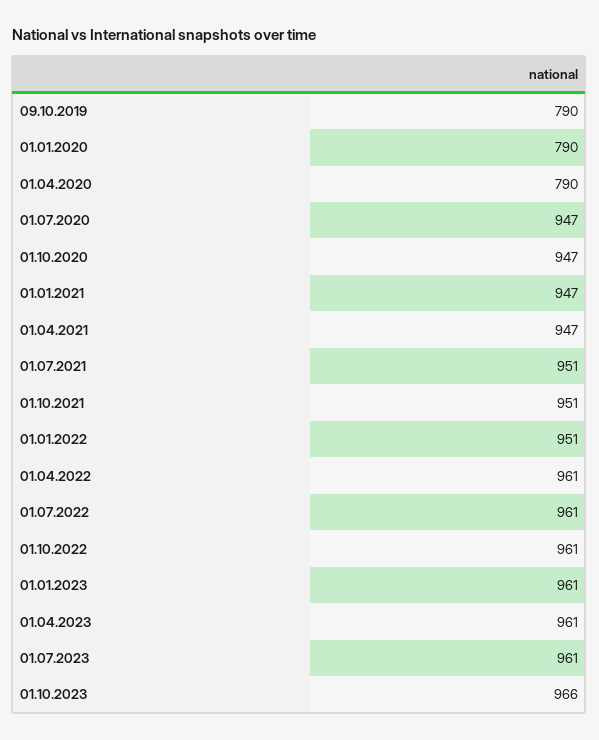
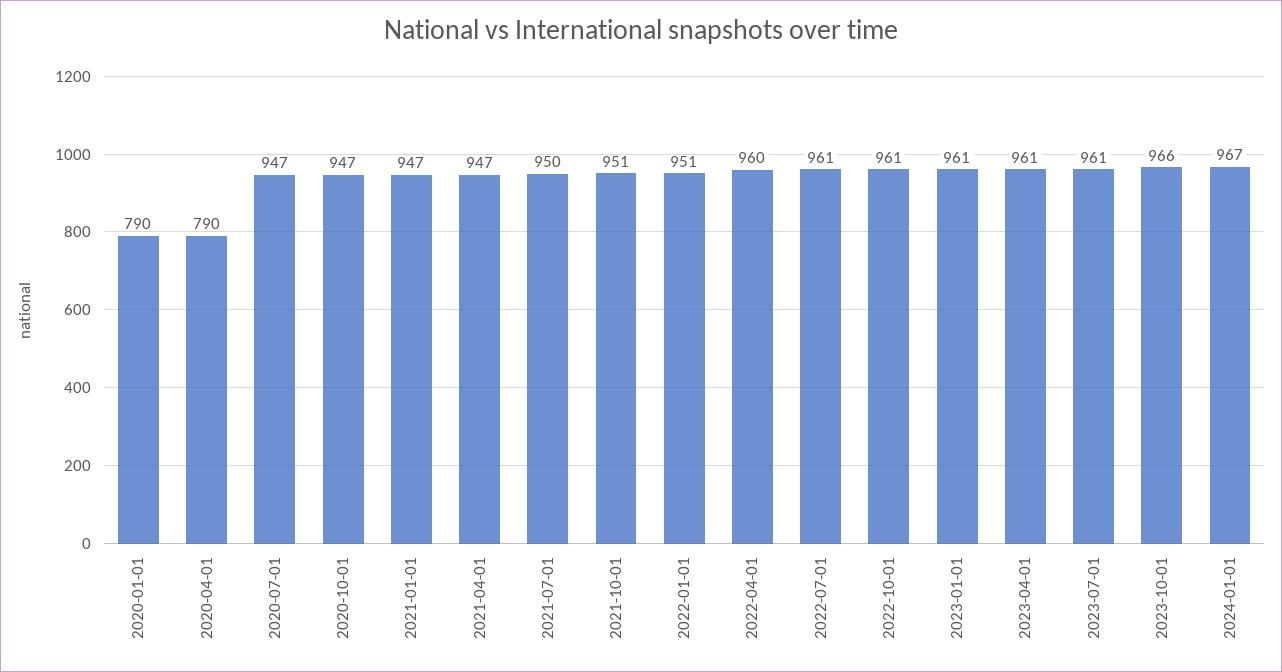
09.10.2019: 790 -> none
01.07.2021: 951 -> 950
01.04.2022: 961 -> 960
2024-01-01: none -> 967

